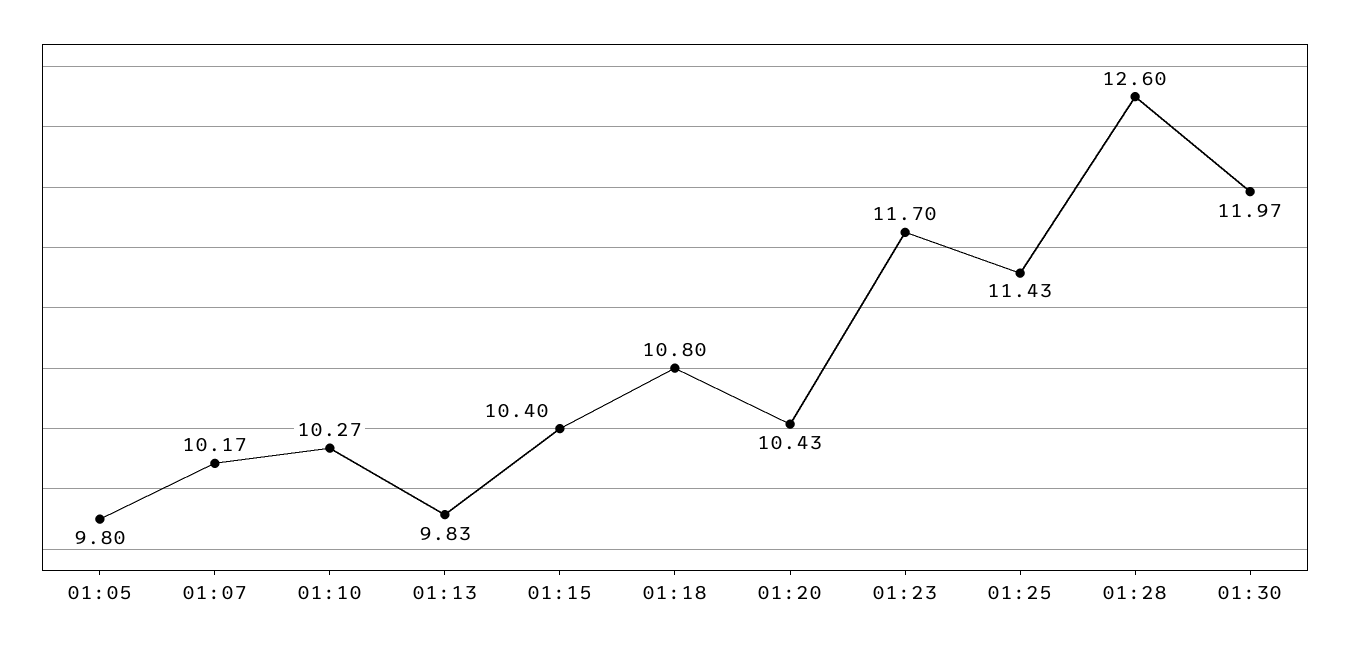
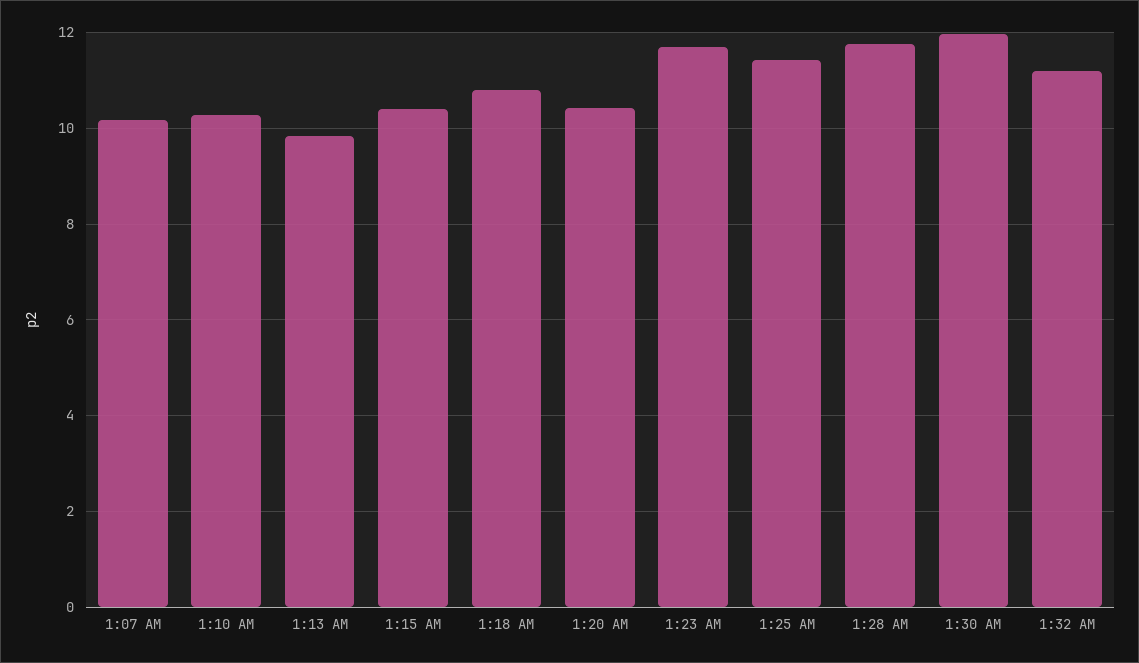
01:05: 9.8 -> none
01:28: 12.6 -> 11.8
1:32 AM: none -> 11.2

